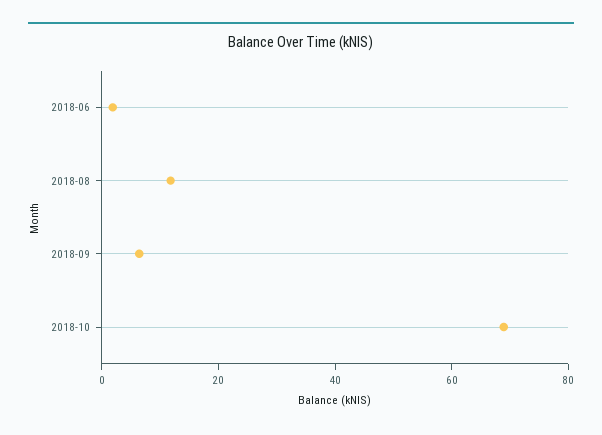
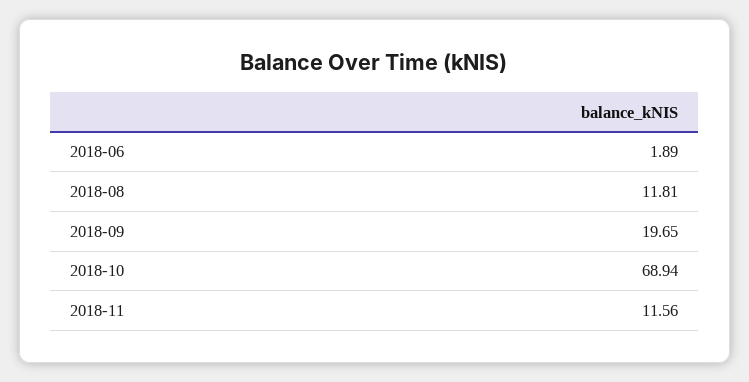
2018-09: 5 -> 19.65
2018-11: none -> 11.56

